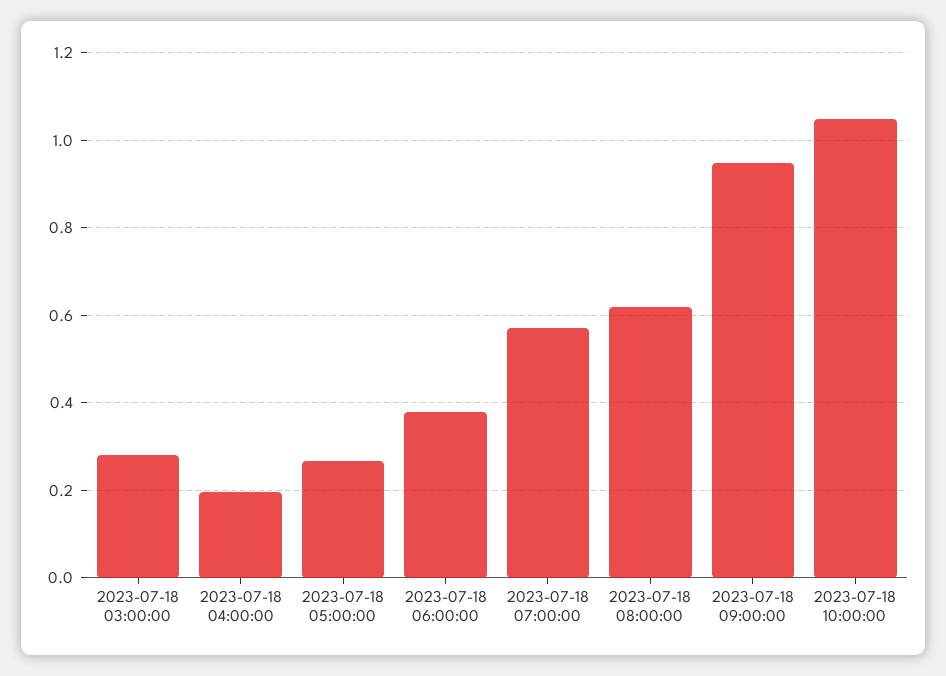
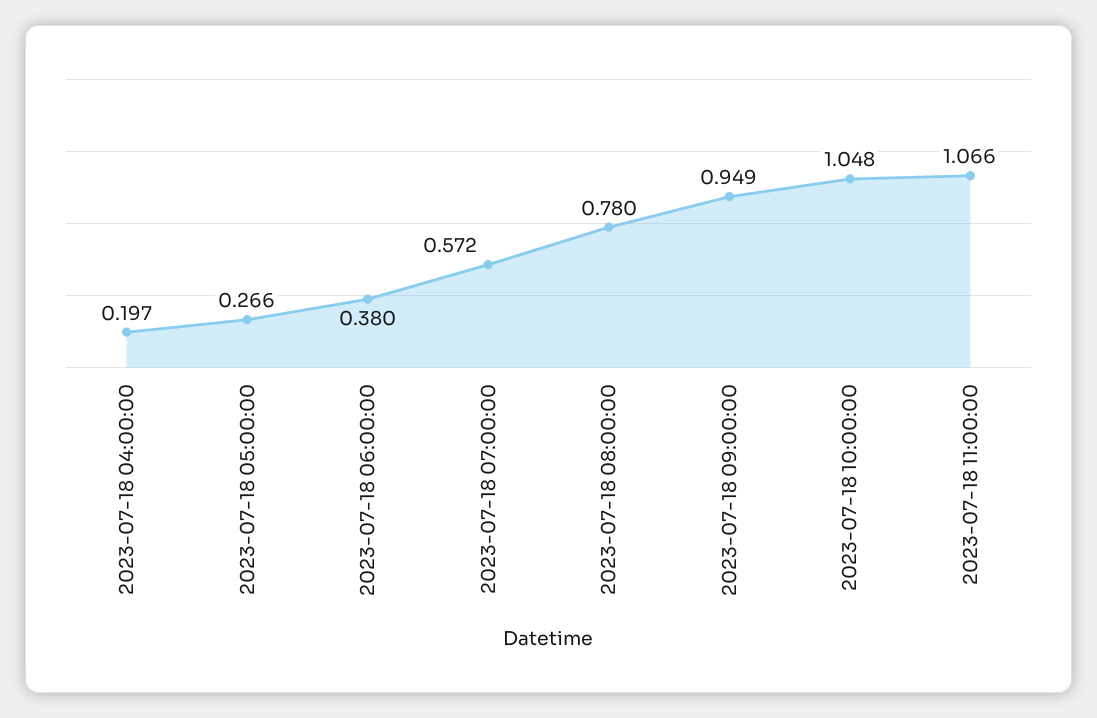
2023-07-18 03:00:00: 0.28 -> none
2023-07-18 08:00:00: 0.62 -> 0.78
2023-07-18 11:00:00: none -> 1.066

